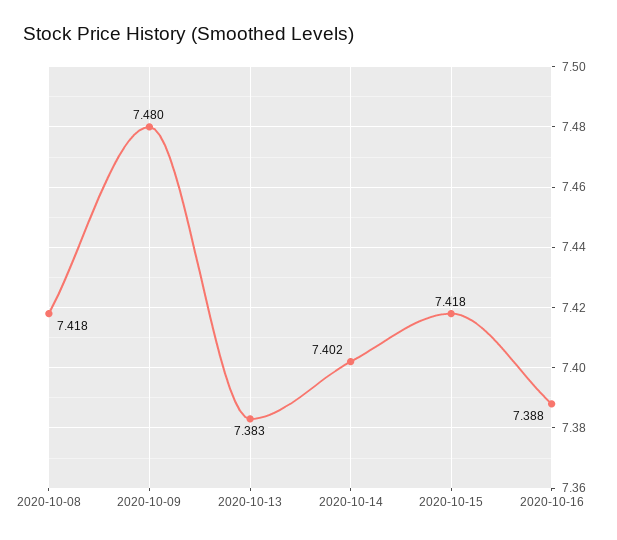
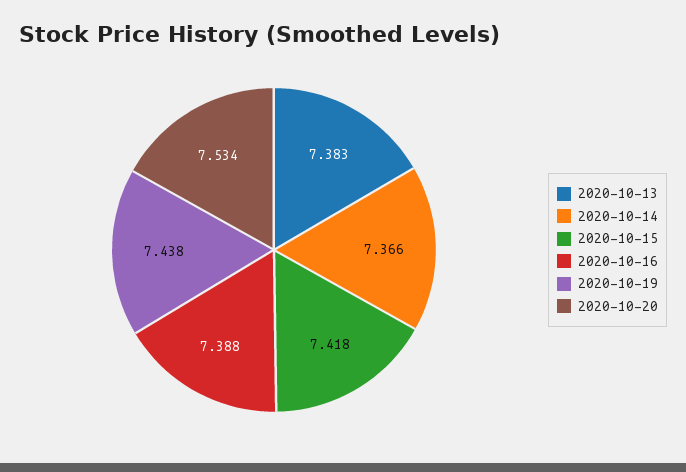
2020-10-08: 7.418 -> none
2020-10-09: 7.48 -> none
2020-10-14: 7.402 -> 7.366
2020-10-19: none -> 7.438
2020-10-20: none -> 7.534

